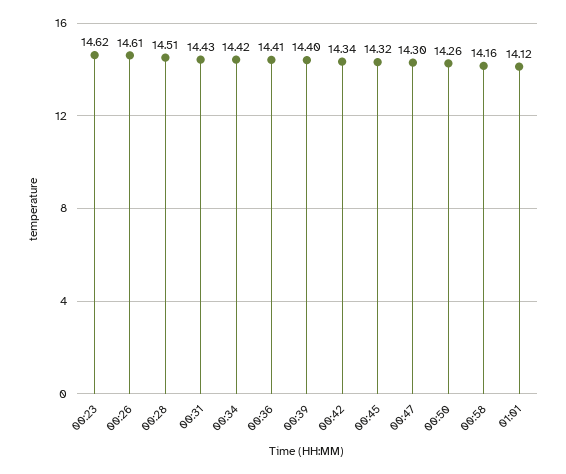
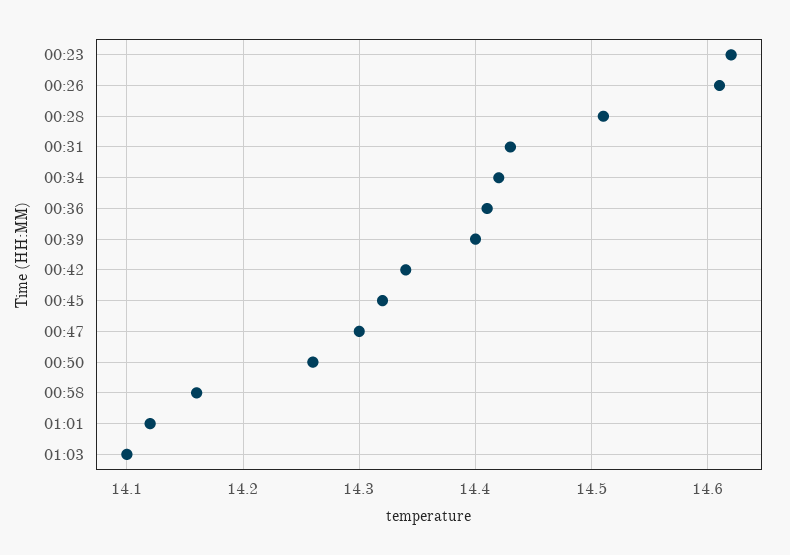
01:03: none -> 14.1

